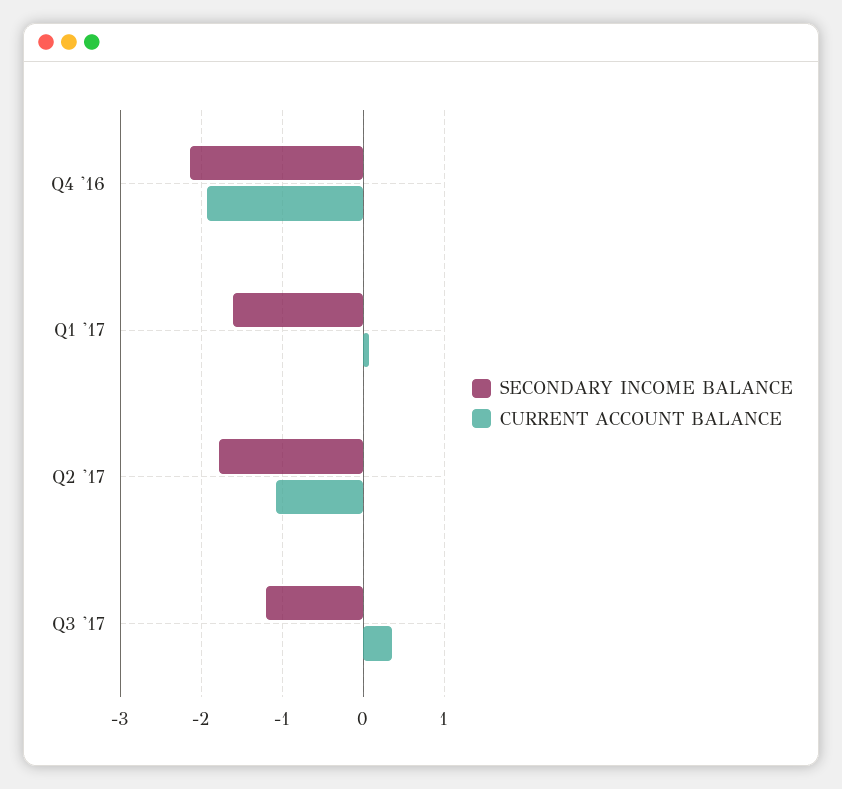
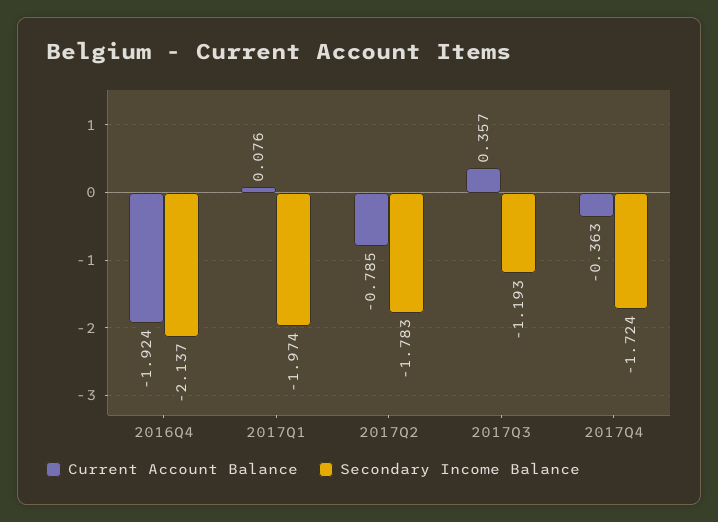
SECONDARY INCOME BALANCE, Q1 '17: -1.6 -> -1.974
CURRENT ACCOUNT BALANCE, Q2 '17: -1.1 -> -0.785
CURRENT ACCOUNT BALANCE, 2017Q4: none -> -0.363
SECONDARY INCOME BALANCE, 2017Q4: none -> -1.724

